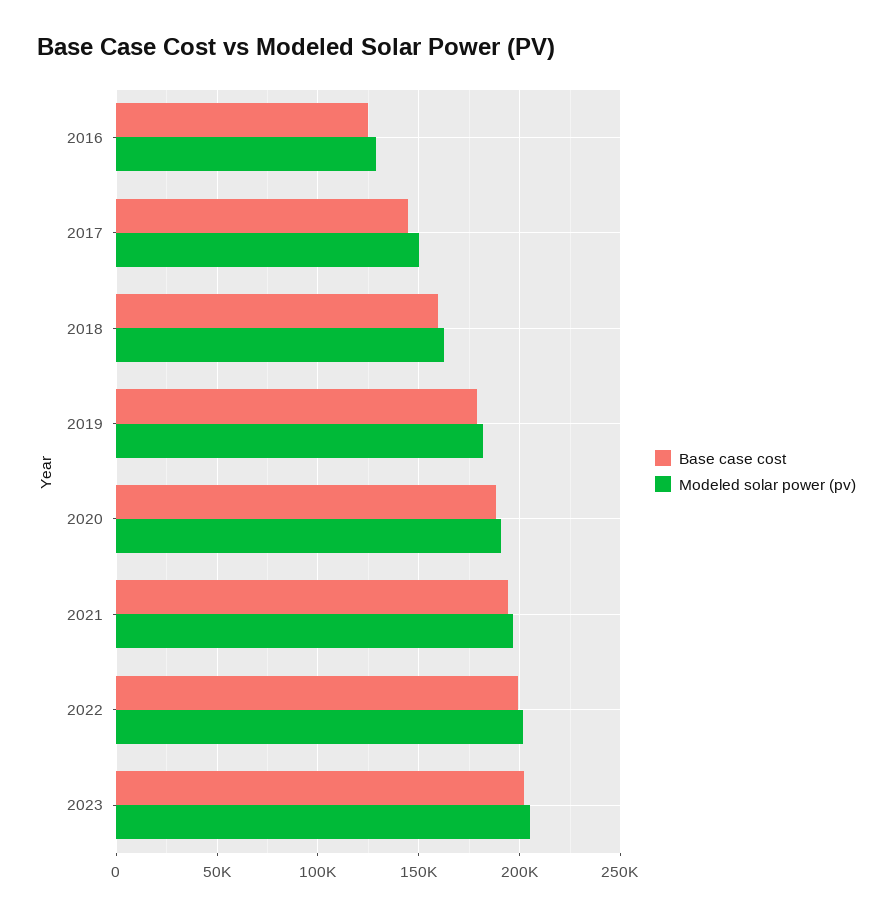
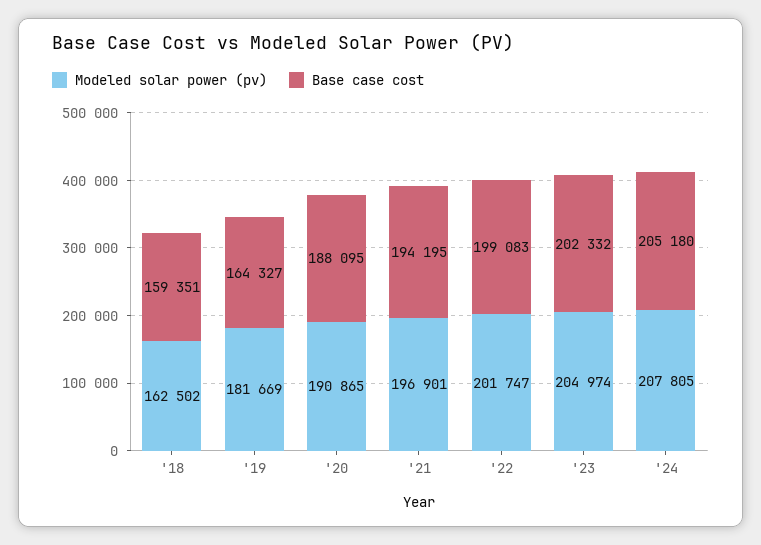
Base case cost, 2016: 125000 -> none
Modeled solar power (pv), 2016: 130000 -> none
Base case cost, 2017: 145000 -> none
Modeled solar power (pv), 2017: 150000 -> none
Base case cost, 2019: 180000 -> 164327
Modeled solar power (pv), '24: none -> 207805
Base case cost, '24: none -> 205180

